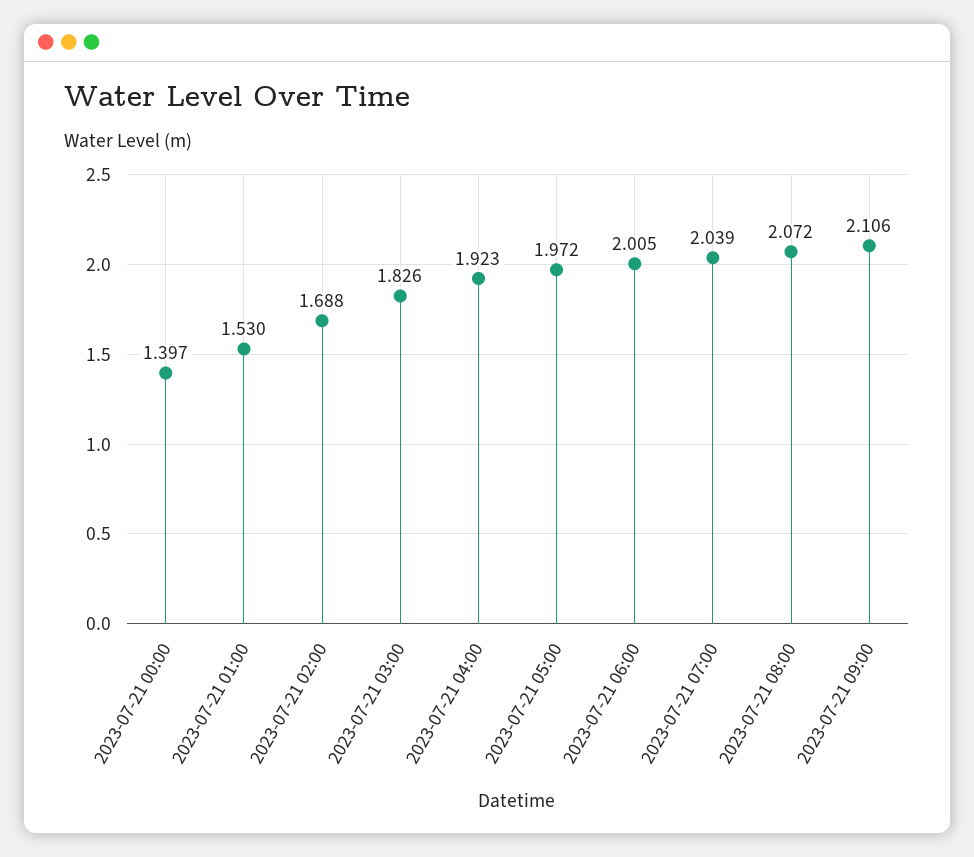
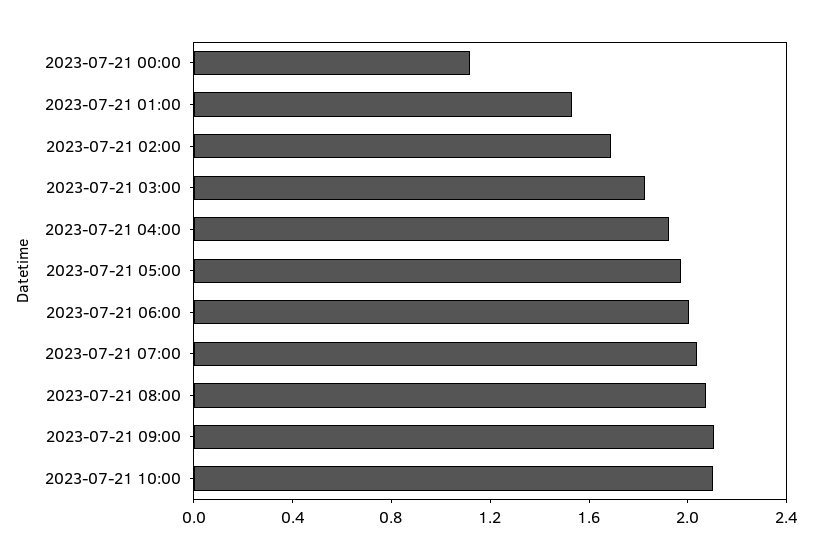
2023-07-21 00:00: 1.397 -> 1.1
2023-07-21 10:00: none -> 2.1

